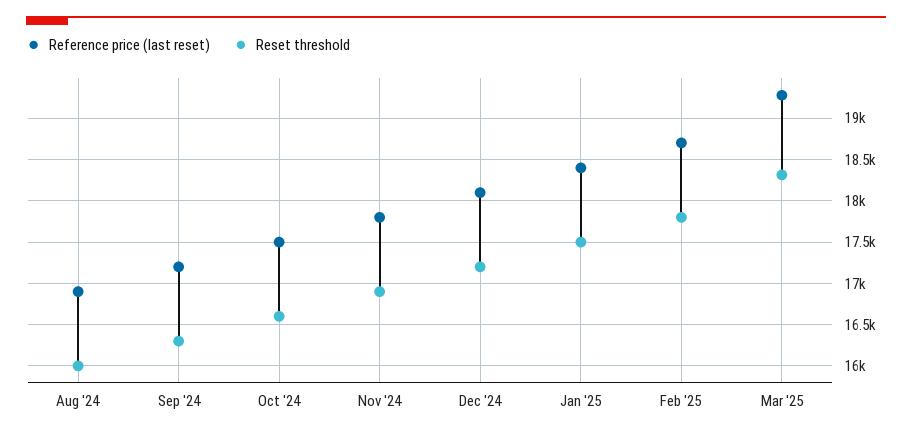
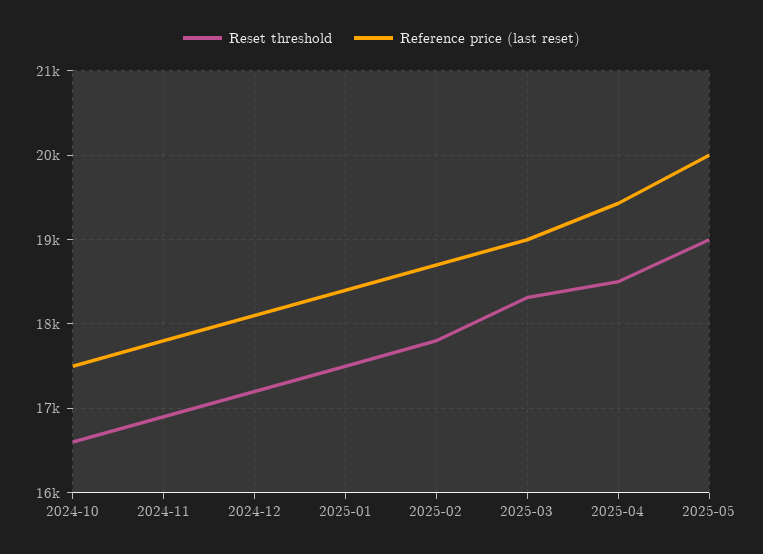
Reference price (last reset), Aug '24: 16900 -> none
Reset threshold, Aug '24: 16000 -> none
Reference price (last reset), Sep '24: 17200 -> none
Reset threshold, Sep '24: 16300 -> none
Reference price (last reset), Mar '25: 19300 -> 19000
Reset threshold, 2025-04: none -> 18500
Reference price (last reset), 2025-04: none -> 19400
Reset threshold, 2025-05: none -> 19000
Reference price (last reset), 2025-05: none -> 20000

